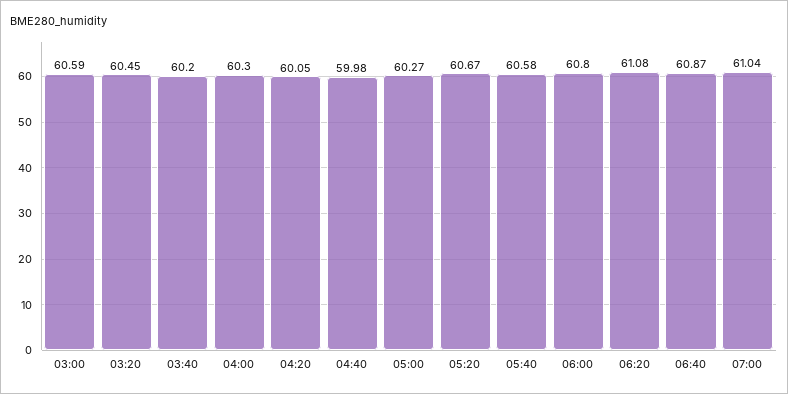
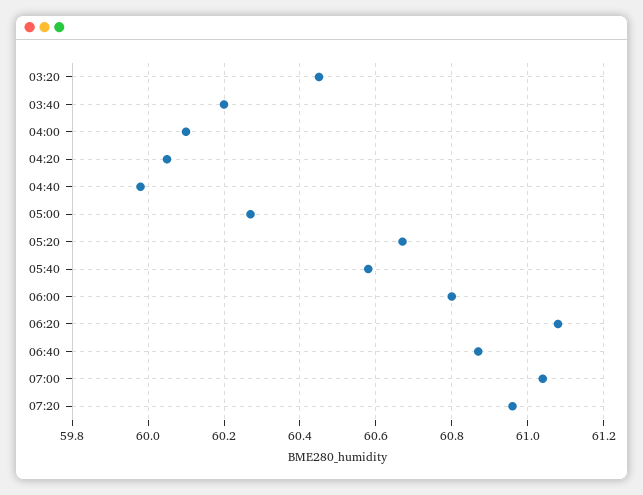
03:00: 60.59 -> none
04:00: 60.3 -> 60.1
07:20: none -> 60.95

